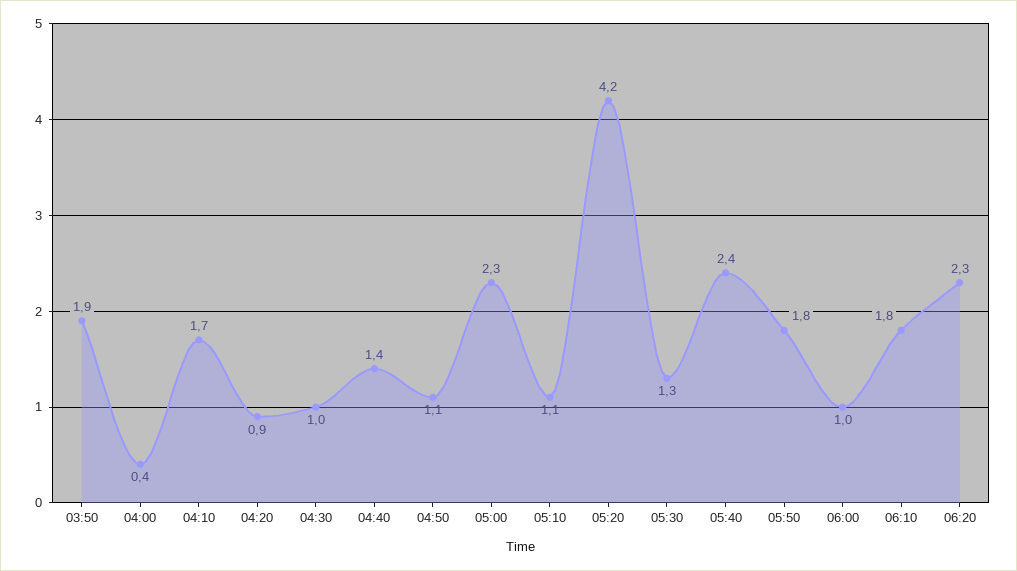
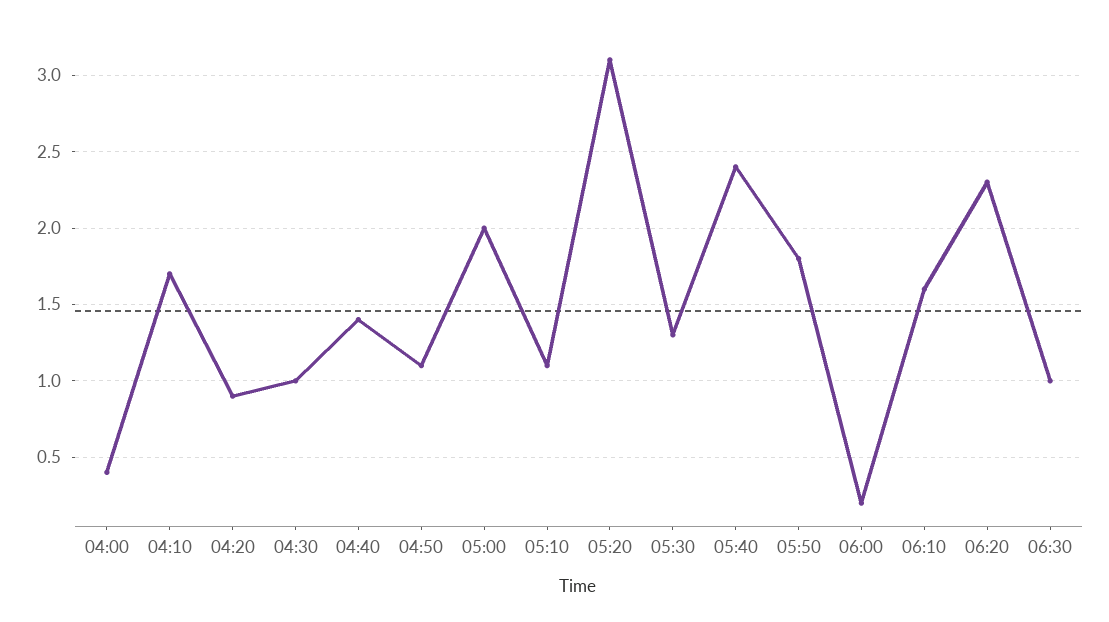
03:50: 1.9 -> none
05:00: 2.3 -> 2
05:20: 4.2 -> 3.1
06:00: 1 -> 0.2
06:10: 1.8 -> 1.6
06:30: none -> 1

